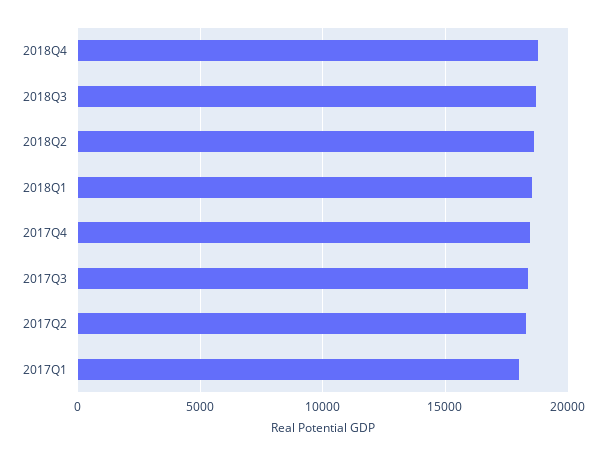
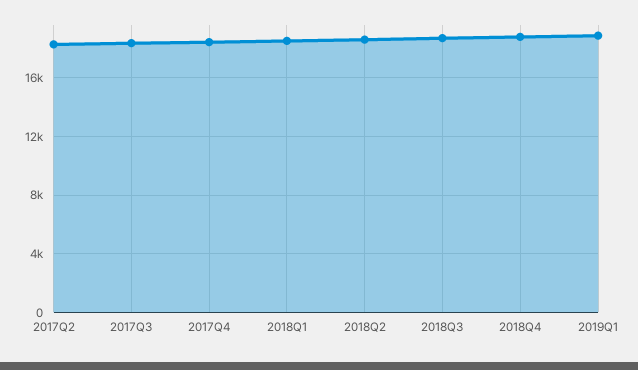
2017Q1: 18000 -> none
2019Q1: none -> 19000

